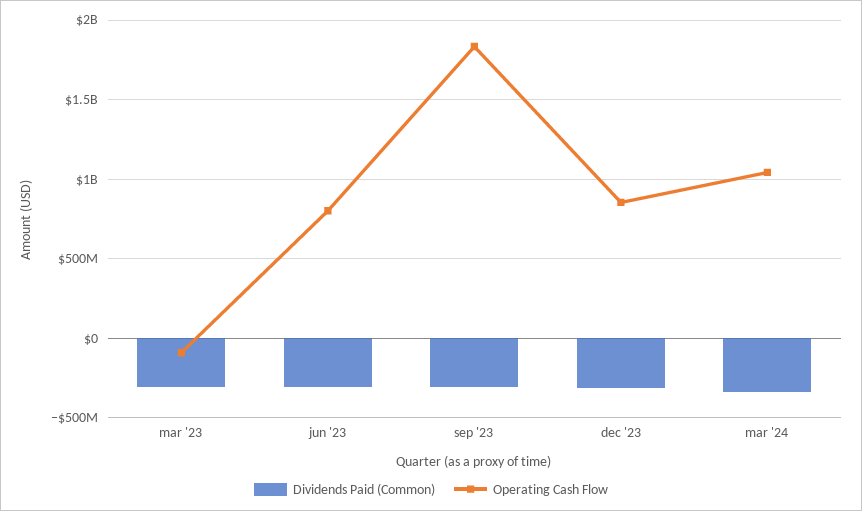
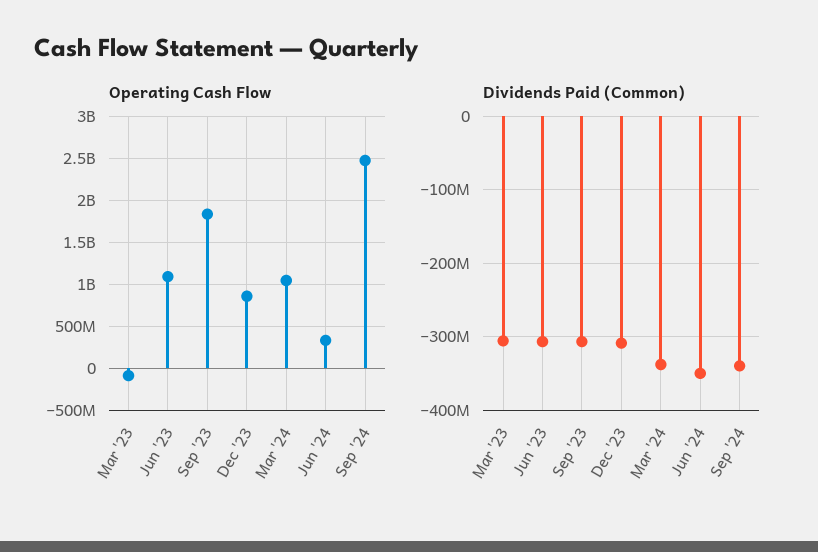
Operating Cash Flow, jun '23: 800000000 -> 1100000000
Operating Cash Flow, Jun '24: none -> 300000000
Operating Cash Flow, Sep '24: none -> 2500000000
Dividends Paid (Common), Jun '24: none -> -350000000
Dividends Paid (Common), Sep '24: none -> -340000000

